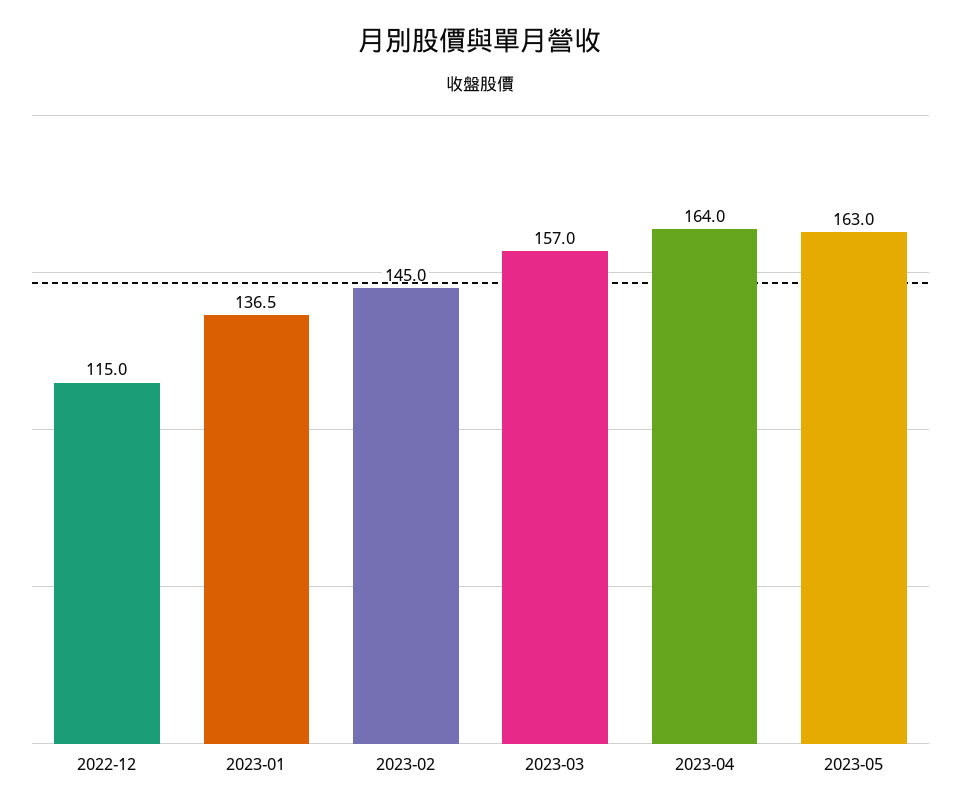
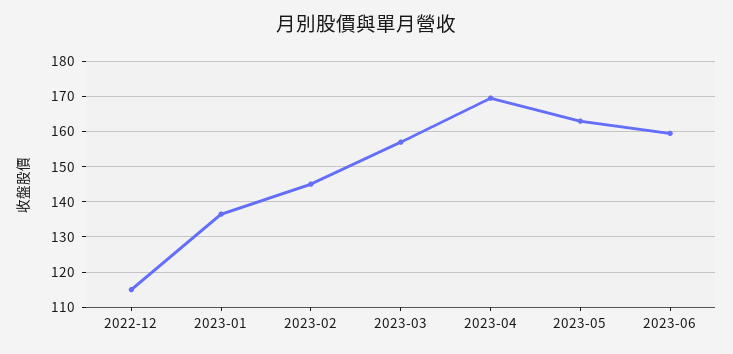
2023-04: 164 -> 170
2023-06: none -> 160

